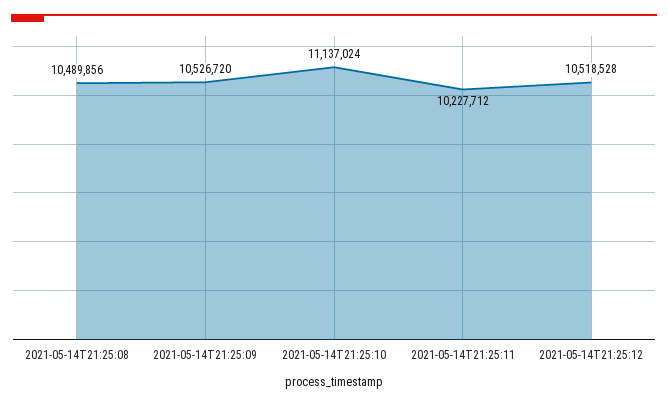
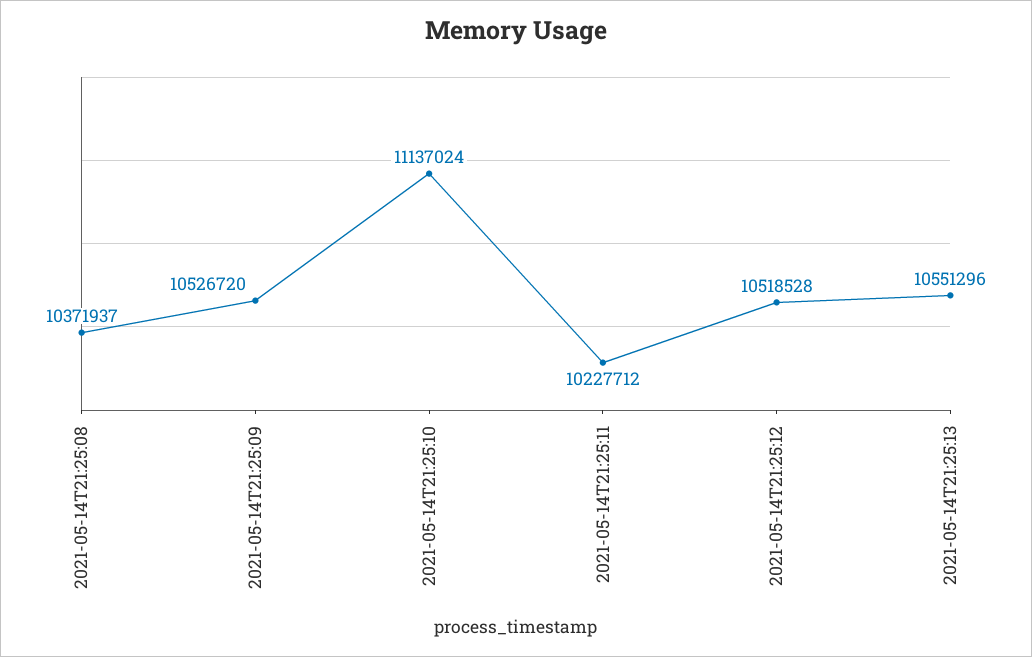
2021-05-14T21:25:08: 10489856 -> 10371937
2021-05-14T21:25:13: none -> 10551296

